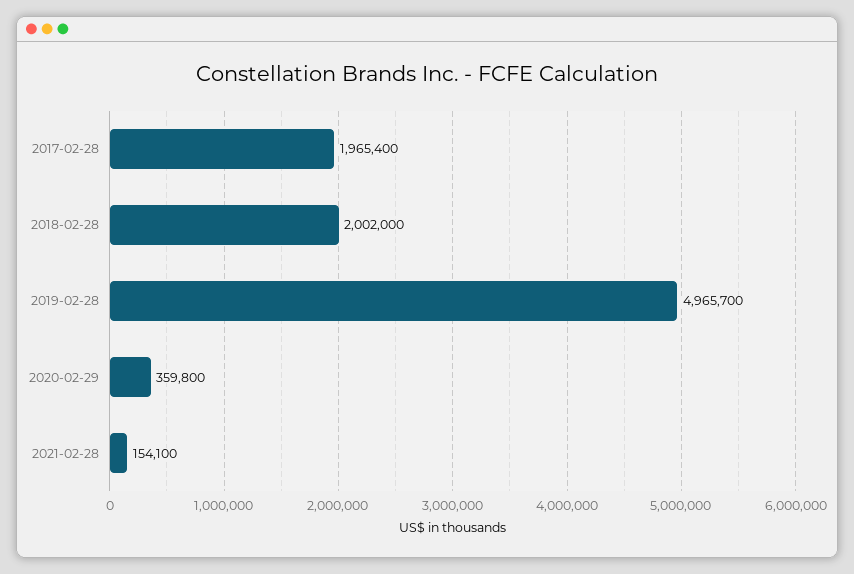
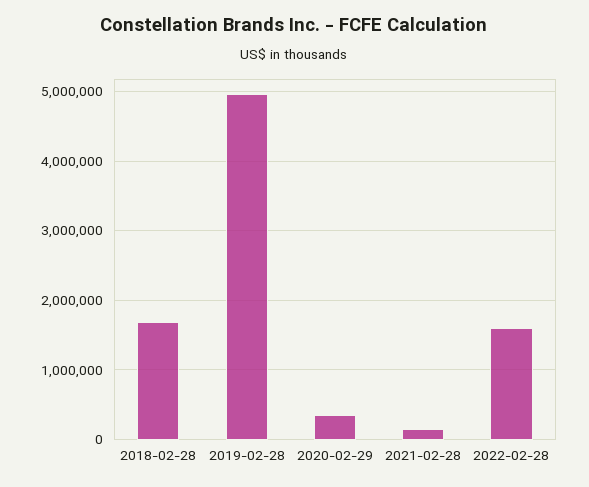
2017-02-28: 1965400 -> none
2018-02-28: 2002000 -> 1700000
2022-02-28: none -> 1600000

